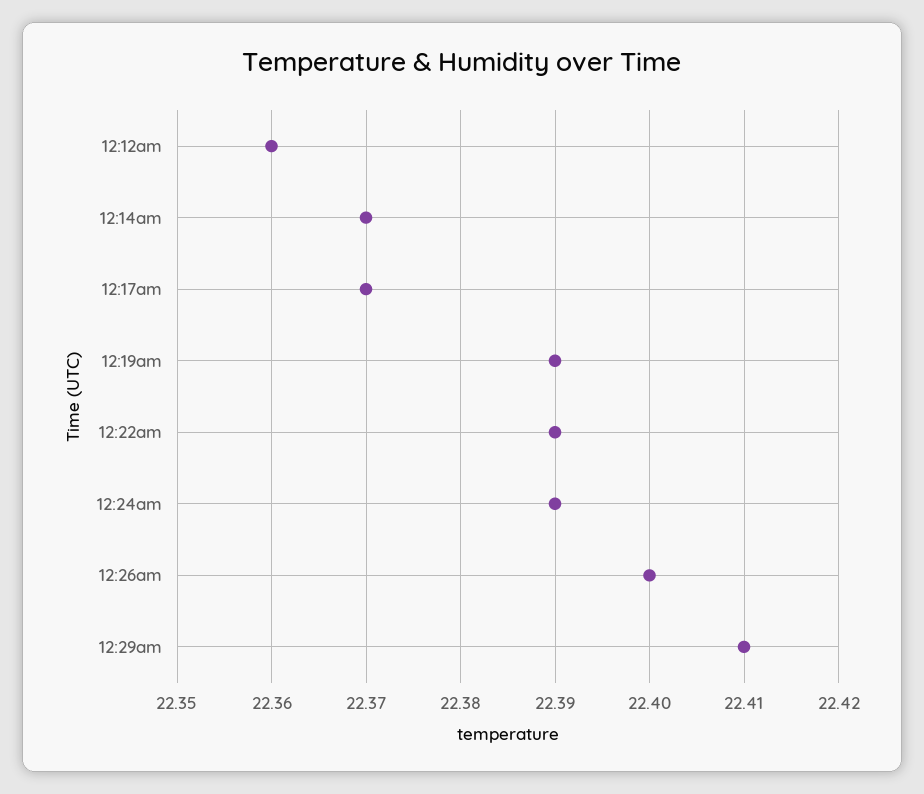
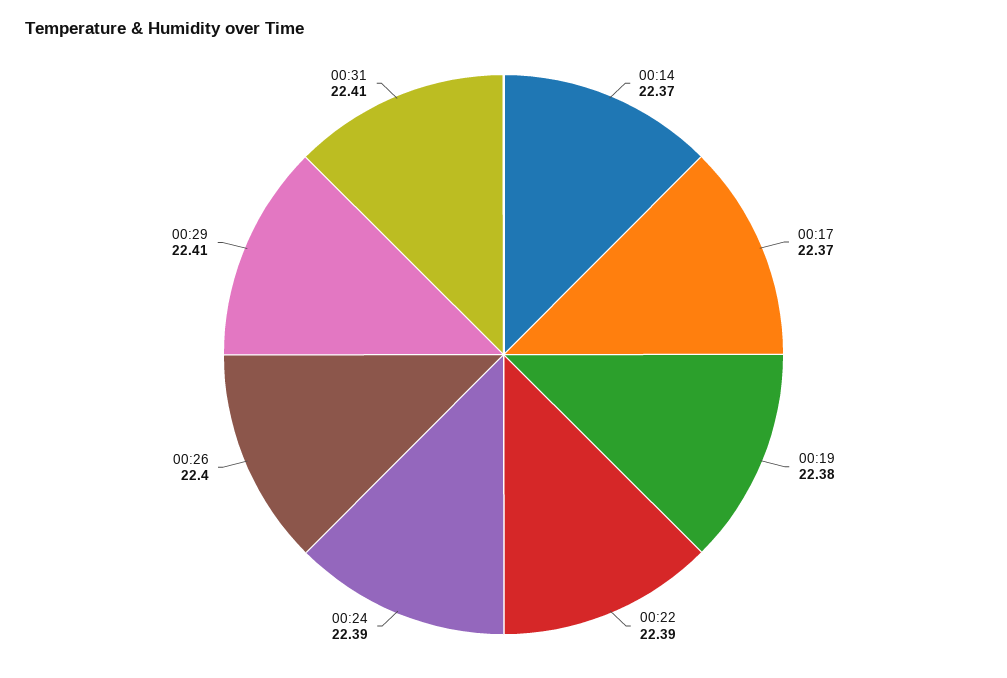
12:12am: 22.36 -> none
12:19am: 22.39 -> 22.38
00:31: none -> 22.41

